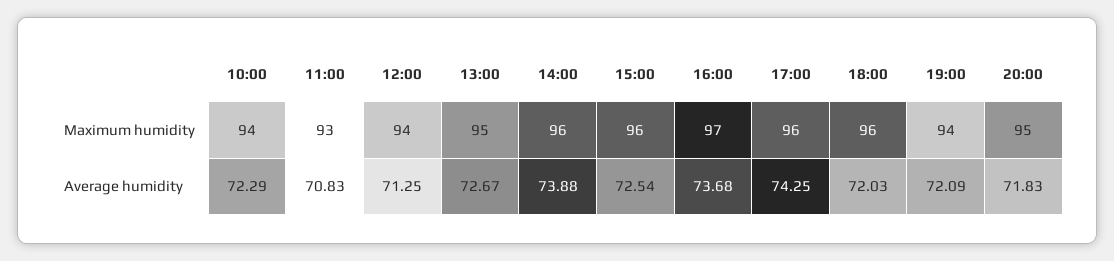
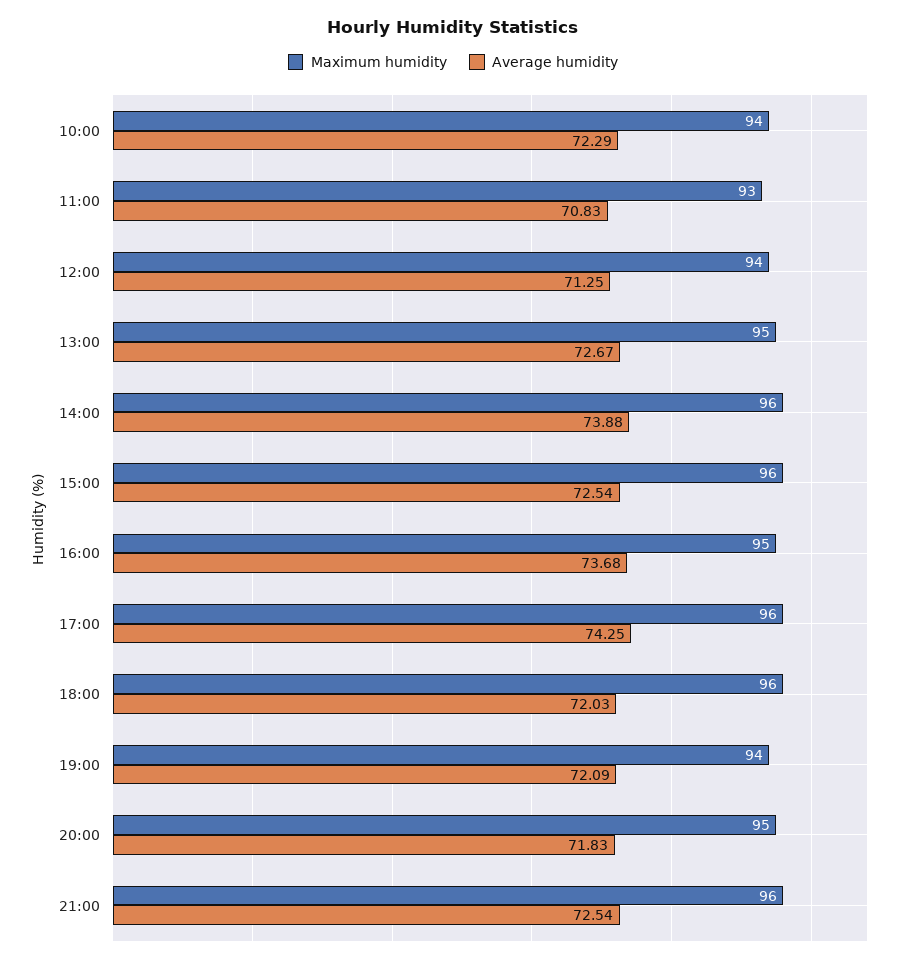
Maximum humidity, 16:00: 97 -> 95
Maximum humidity, 21:00: none -> 96
Average humidity, 21:00: none -> 72.54

